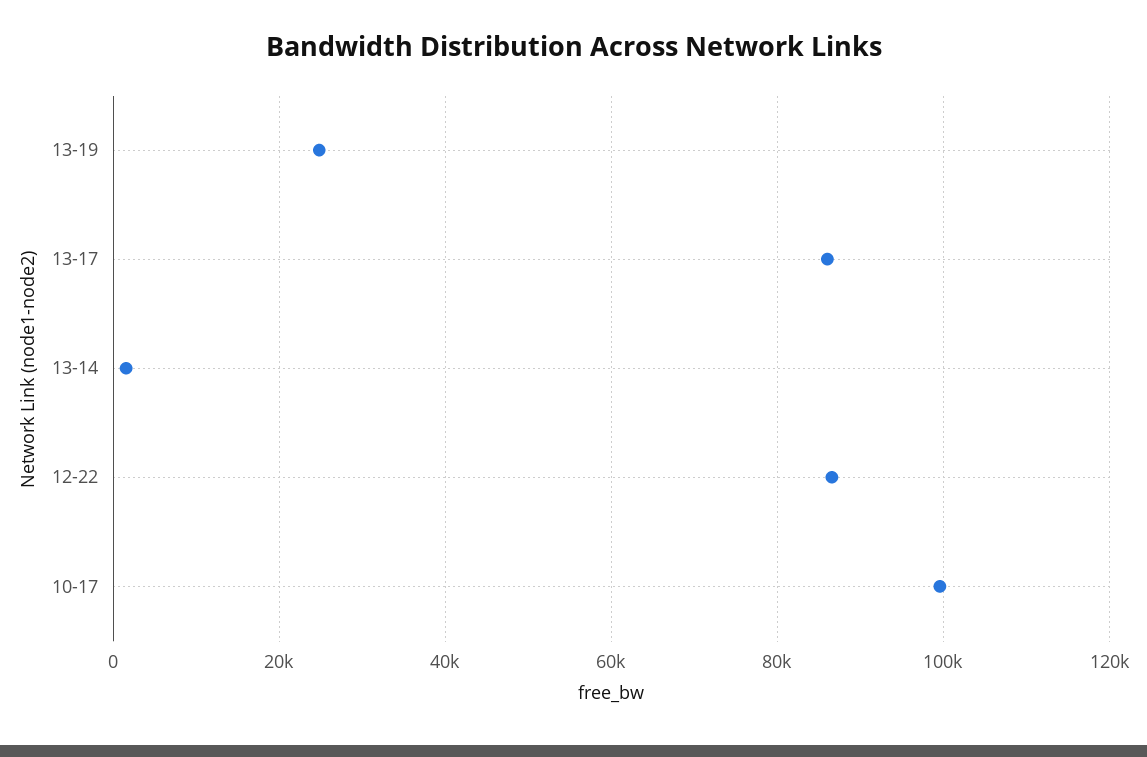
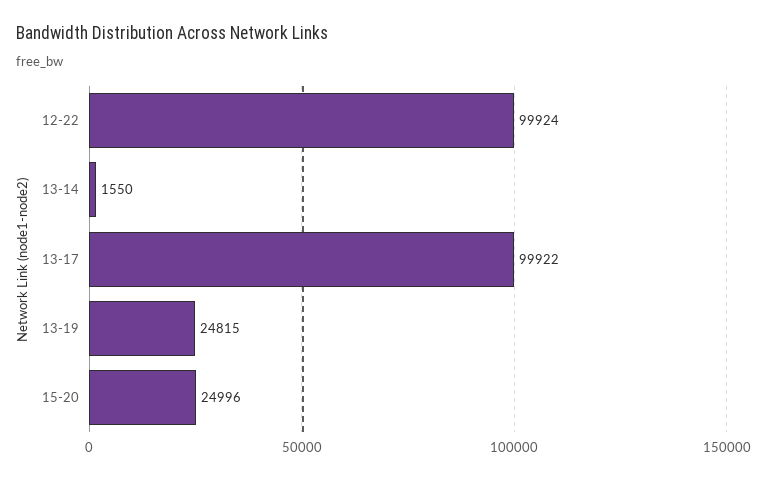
13-17: 86000 -> 99922
12-22: 86000 -> 99924
10-17: 100000 -> none
15-20: none -> 24996

